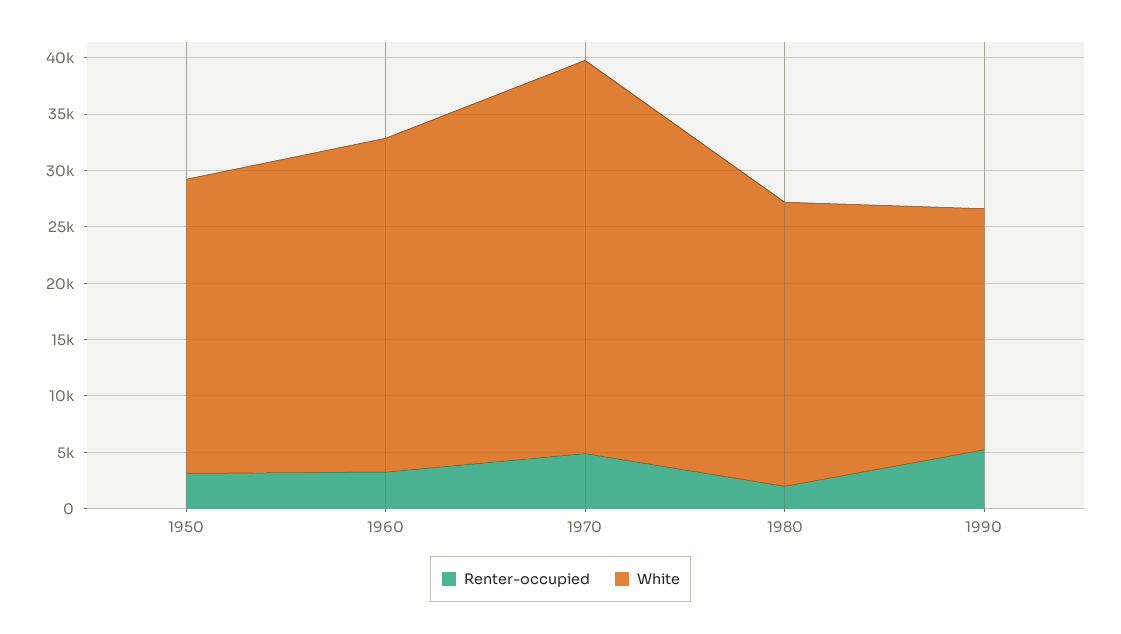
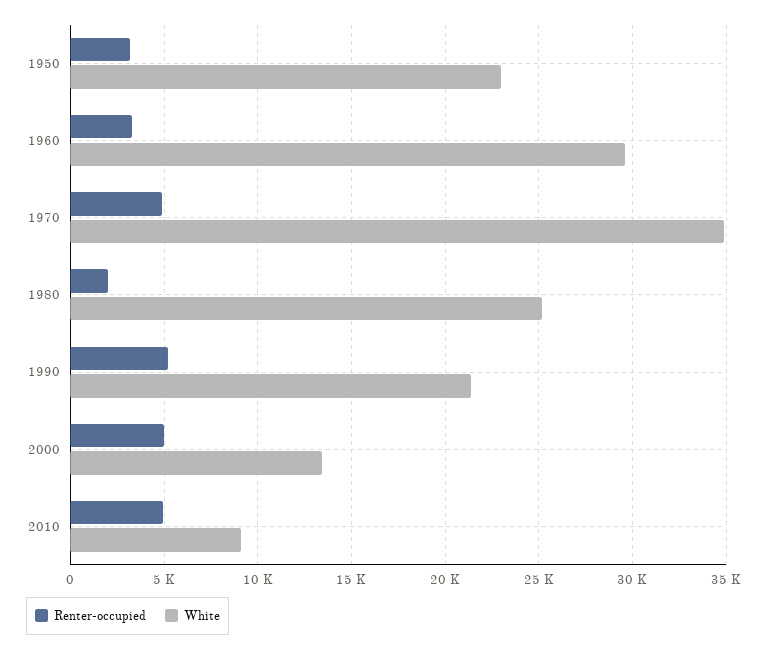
White, 1950: 26000 -> 23000
Renter-occupied, 2000: none -> 5000
White, 2000: none -> 13500
Renter-occupied, 2010: none -> 5000
White, 2010: none -> 9000

